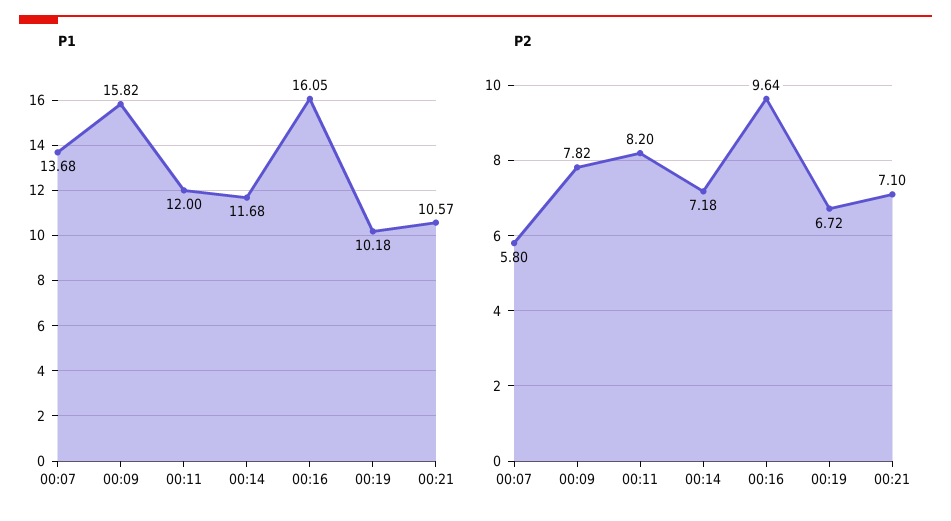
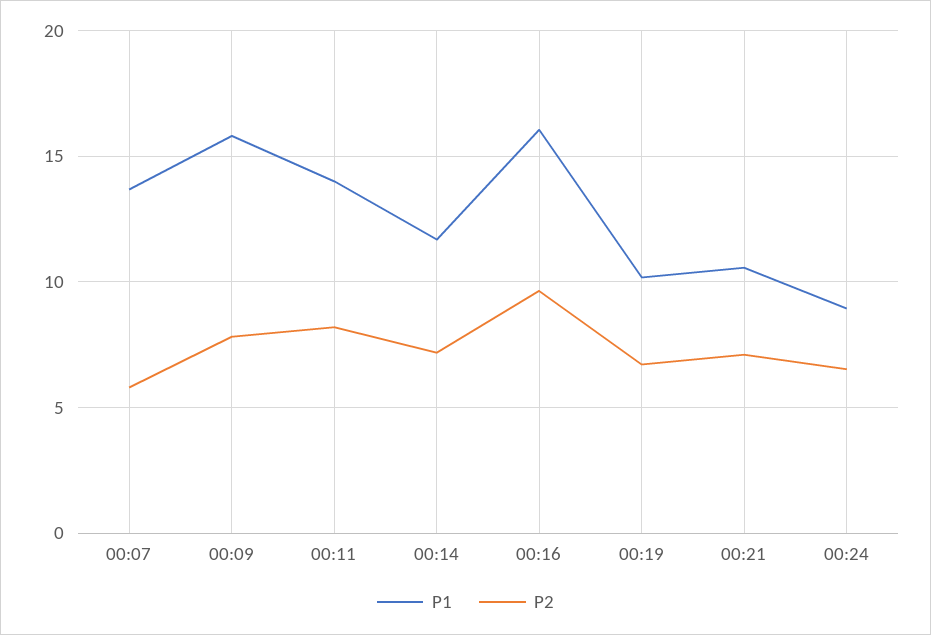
P1, 00:11: 12 -> 14
P1, 00:24: none -> 9
P2, 00:24: none -> 6.5

